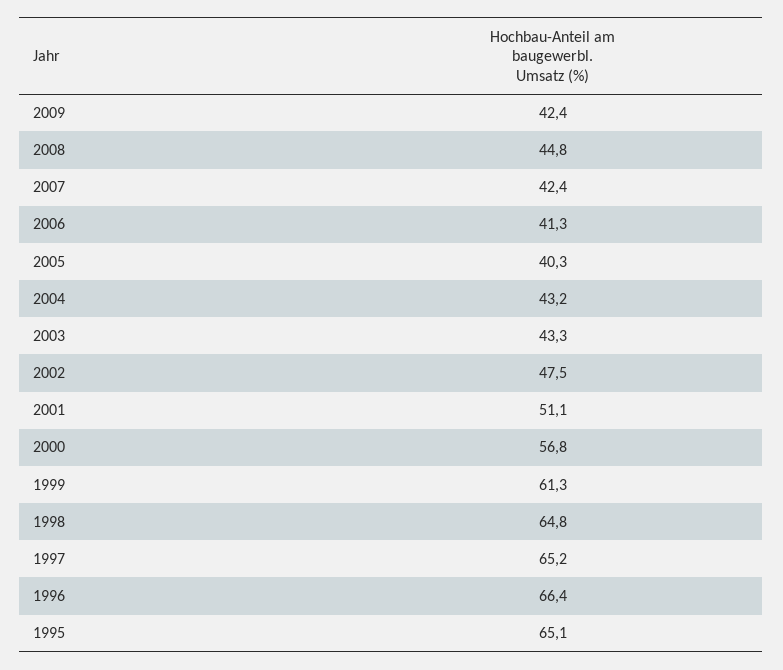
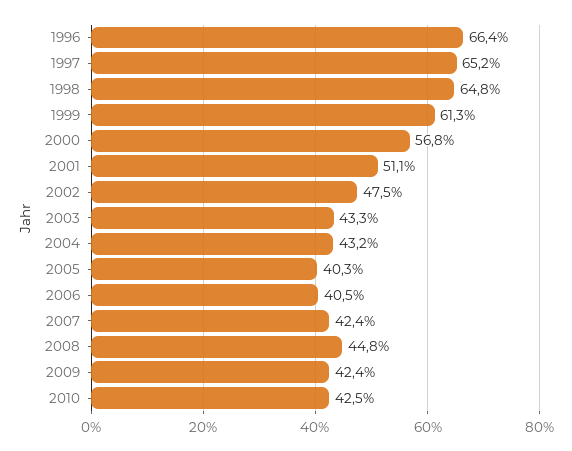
2006: 41.3 -> 40.5
1995: 65.1 -> none
2010: none -> 42.5

